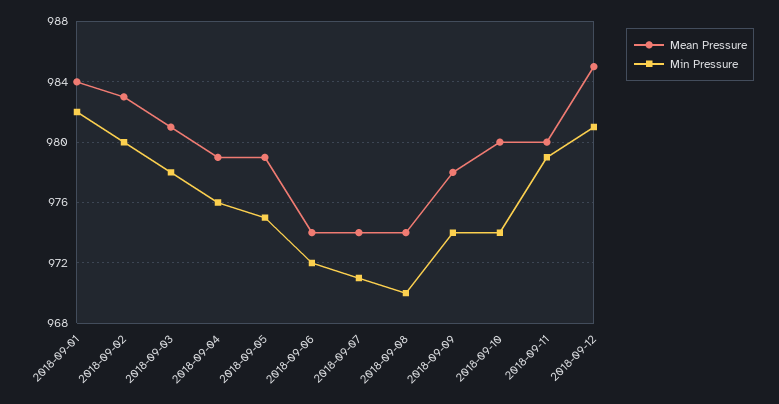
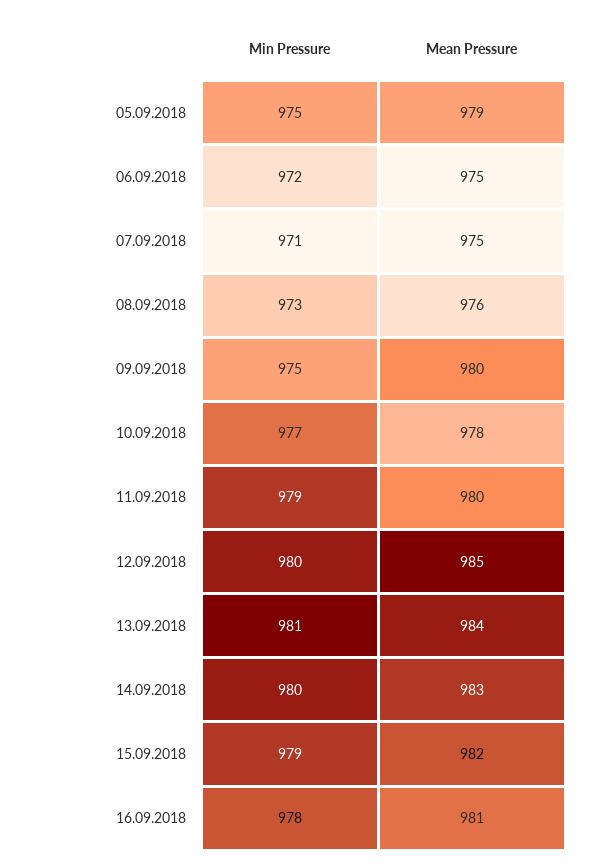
Mean Pressure, 2018-09-01: 984 -> none
Min Pressure, 2018-09-01: 982 -> none
Mean Pressure, 2018-09-02: 983 -> none
Min Pressure, 2018-09-02: 980 -> none
Mean Pressure, 2018-09-03: 981 -> none
Min Pressure, 2018-09-03: 978 -> none
Mean Pressure, 2018-09-04: 979 -> none
Min Pressure, 2018-09-04: 976 -> none
Mean Pressure, 2018-09-06: 974 -> 975
Mean Pressure, 2018-09-07: 974 -> 975
Mean Pressure, 2018-09-08: 974 -> 976
Min Pressure, 2018-09-08: 970 -> 973
Mean Pressure, 2018-09-09: 978 -> 980
Min Pressure, 2018-09-09: 974 -> 975
Mean Pressure, 2018-09-10: 980 -> 978
Min Pressure, 2018-09-10: 974 -> 977
Min Pressure, 2018-09-12: 981 -> 980
Min Pressure, 13.09.2018: none -> 981
Mean Pressure, 13.09.2018: none -> 984
Min Pressure, 14.09.2018: none -> 980
Mean Pressure, 14.09.2018: none -> 983
Min Pressure, 15.09.2018: none -> 979
Mean Pressure, 15.09.2018: none -> 982
Min Pressure, 16.09.2018: none -> 978
Mean Pressure, 16.09.2018: none -> 981

